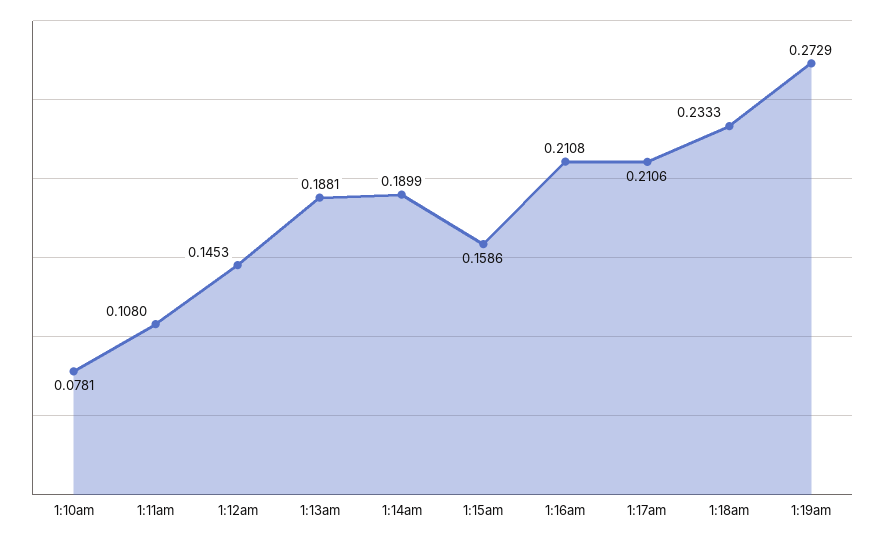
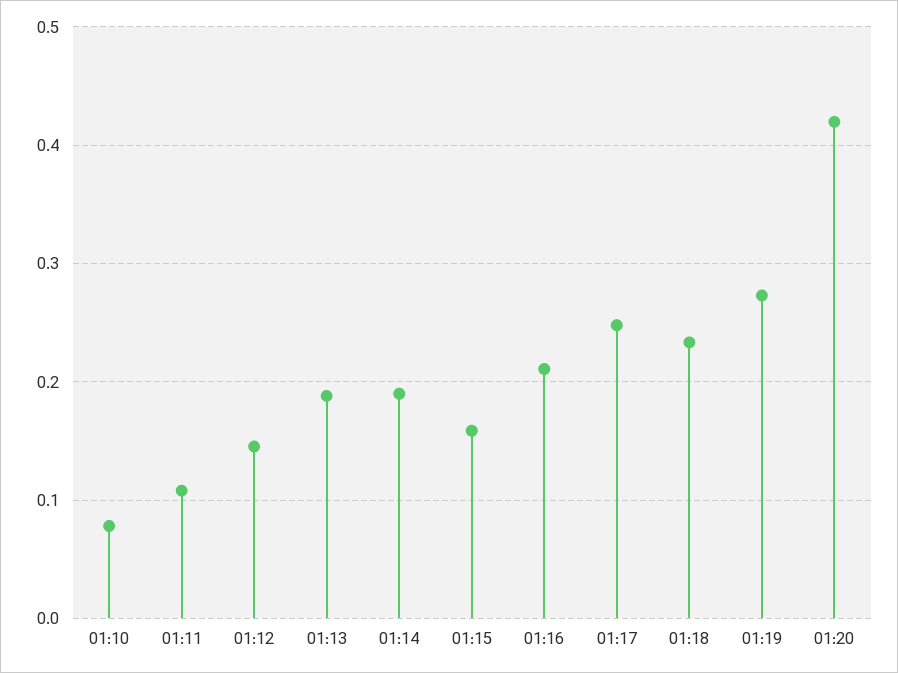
1:17am: 0.2106 -> 0.25
01:20: none -> 0.42

